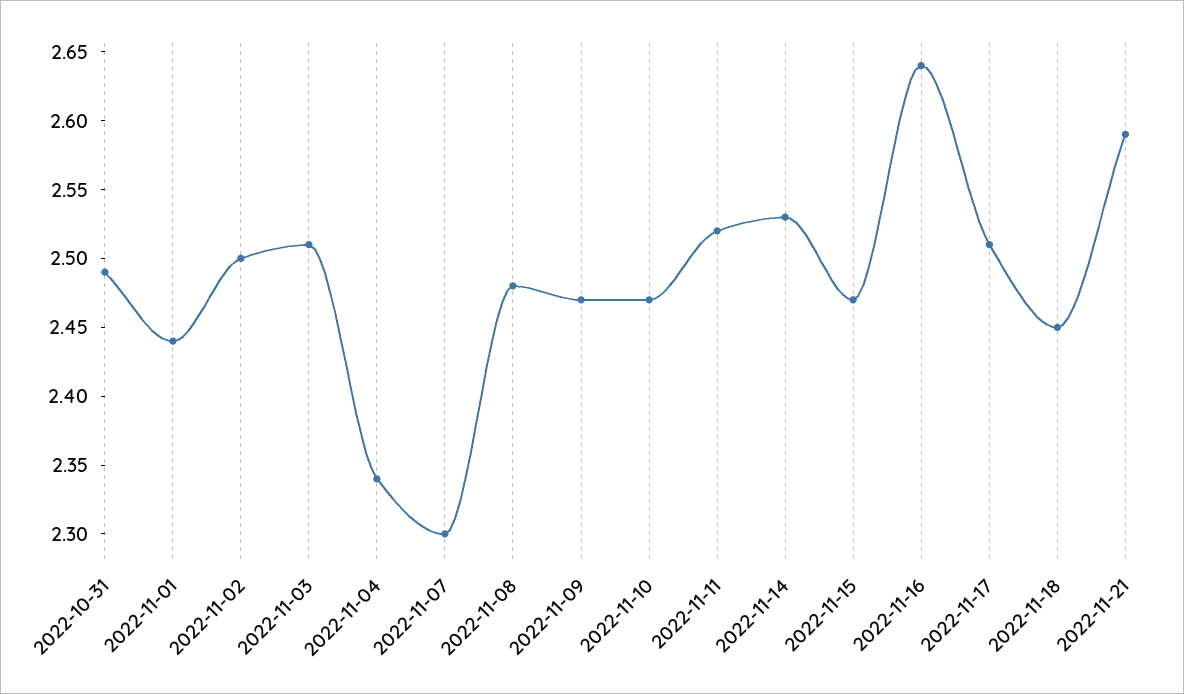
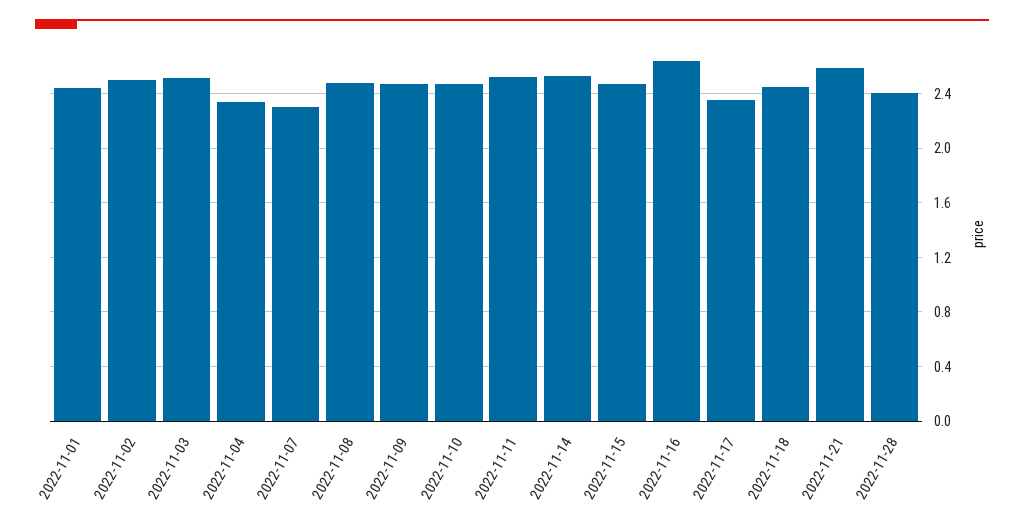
2022-10-31: 2.49 -> none
2022-11-17: 2.51 -> 2.35
2022-11-28: none -> 2.4

